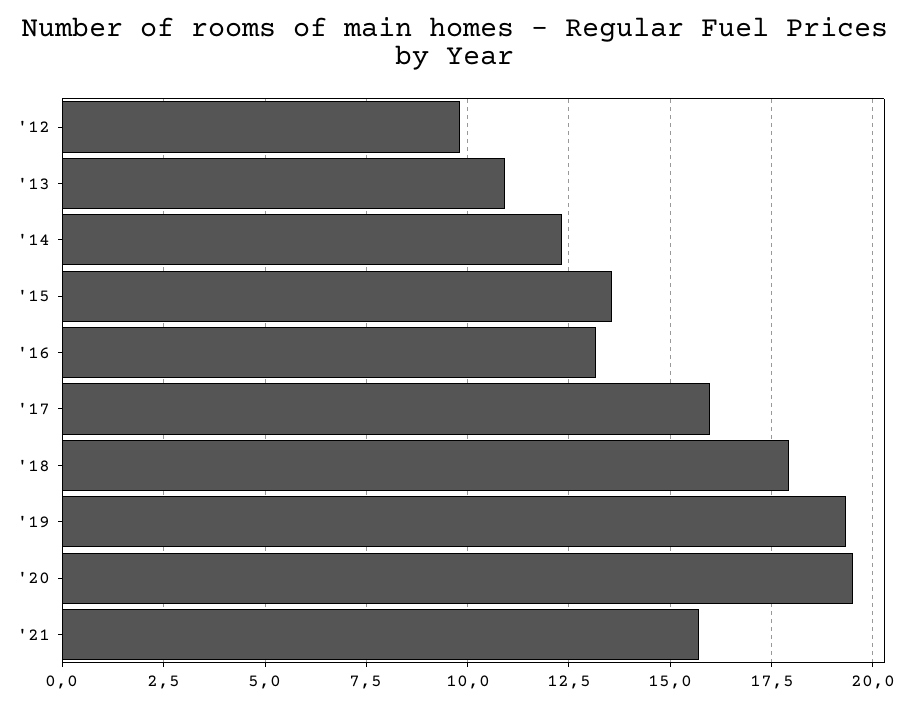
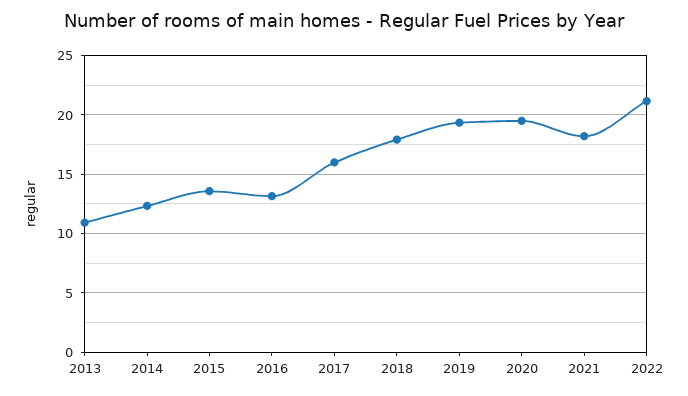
'12: 9.75 -> none
'21: 15.75 -> 18
2022: none -> 21

